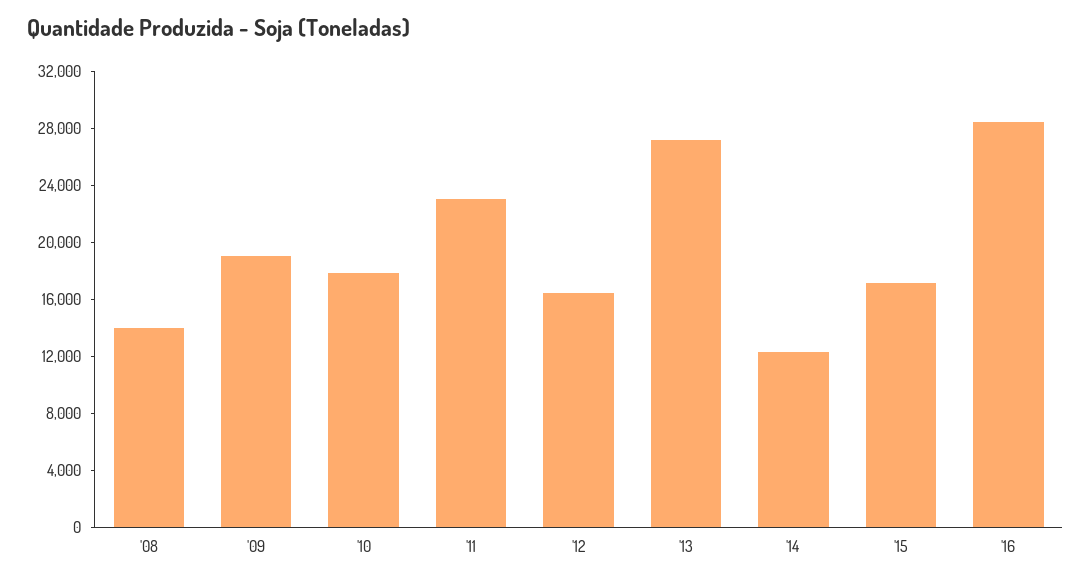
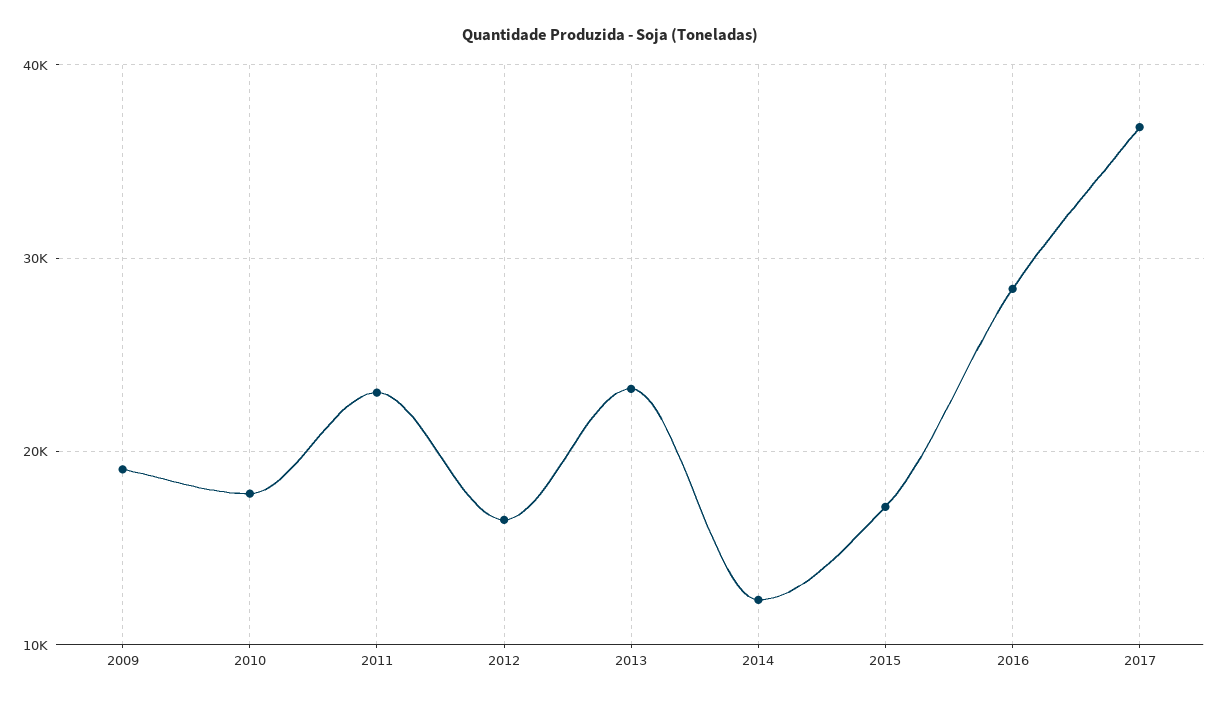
'08: 14000 -> none
'13: 27000 -> 23000
2017: none -> 37000

